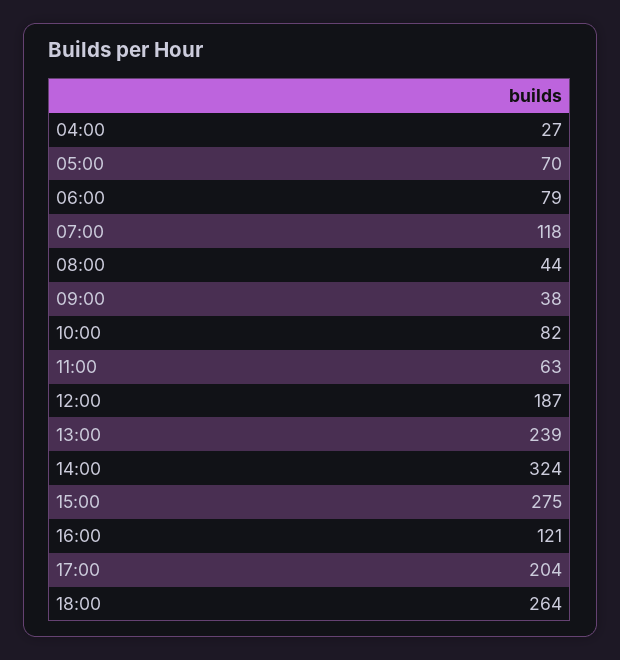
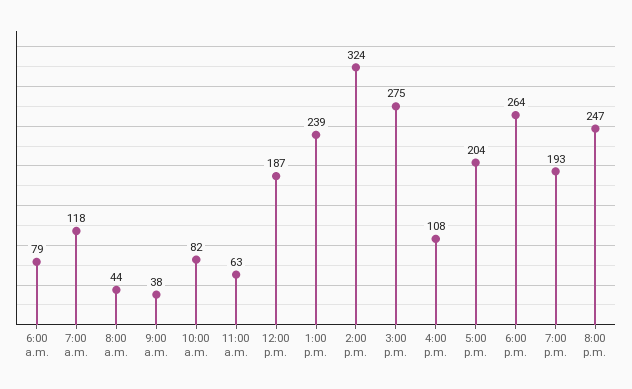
04:00: 27 -> none
05:00: 70 -> none
16:00: 121 -> 108
7:00 p.m.: none -> 193
8:00 p.m.: none -> 247

